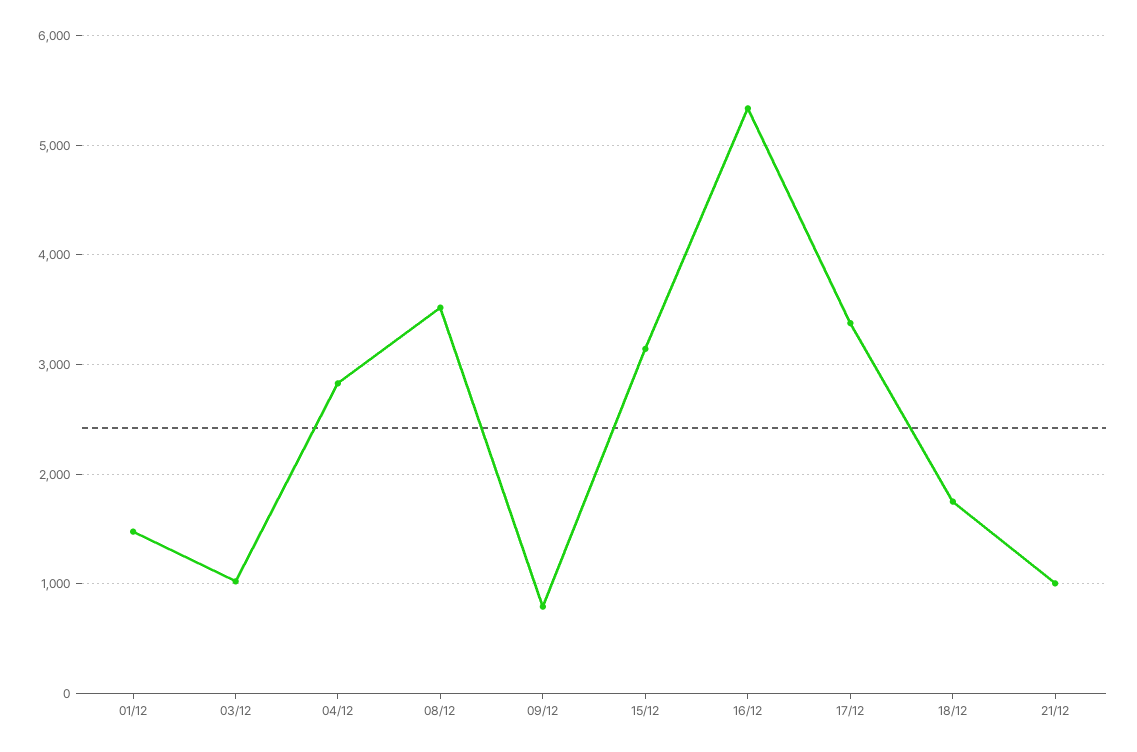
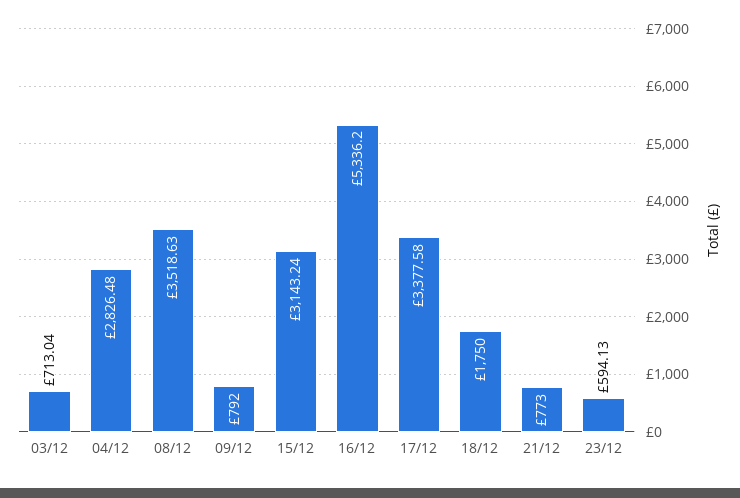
01/12: 1500 -> none
03/12: 1000 -> 713.04
21/12: 1000 -> 773
23/12: none -> 594.13

